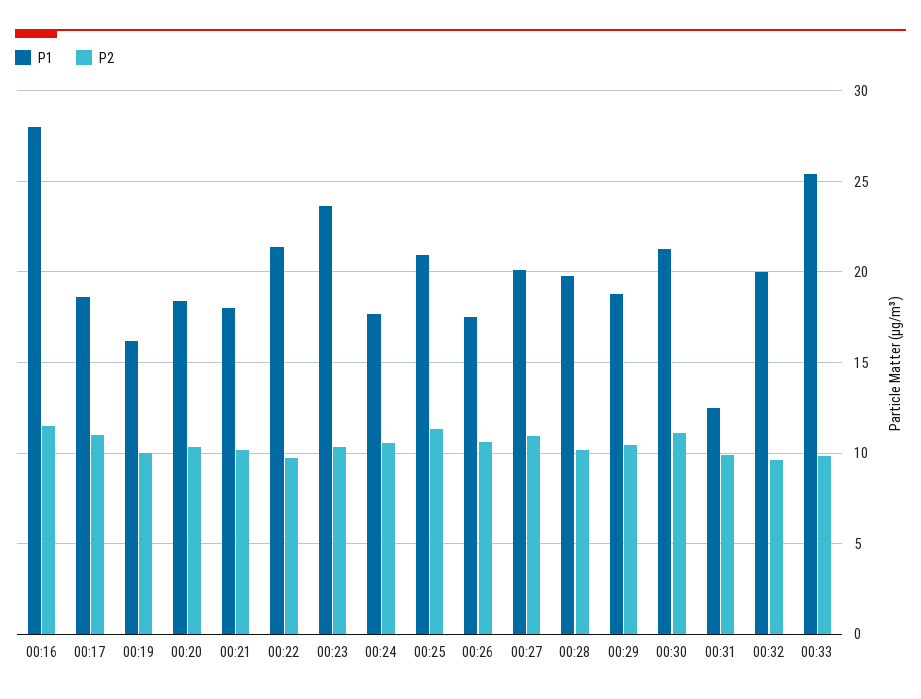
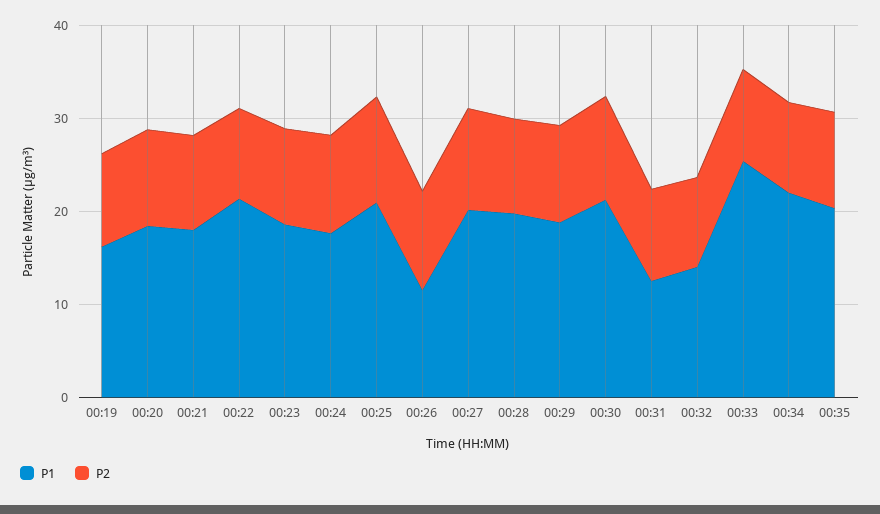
P1, 00:16: 28 -> none
P2, 00:16: 11.5 -> none
P1, 00:17: 18.5 -> none
P2, 00:17: 11 -> none
P1, 00:23: 23.5 -> 18
P1, 00:26: 17.5 -> 12
P1, 00:32: 20 -> 14
P1, 00:34: none -> 22
P2, 00:34: none -> 10
P1, 00:35: none -> 20
P2, 00:35: none -> 10

